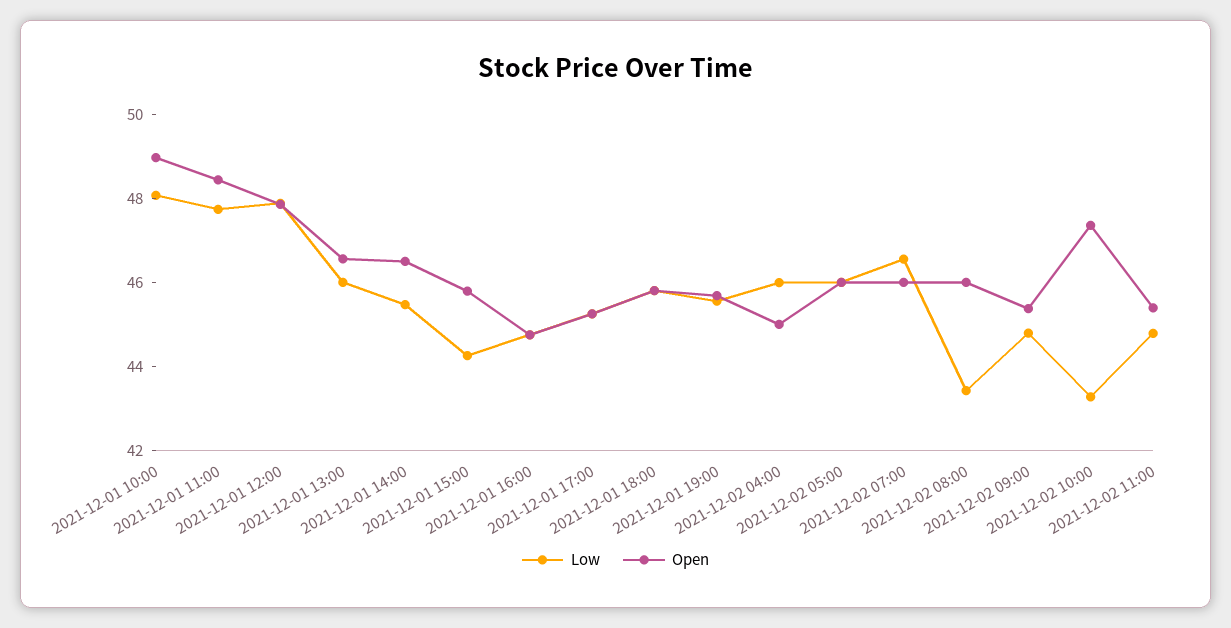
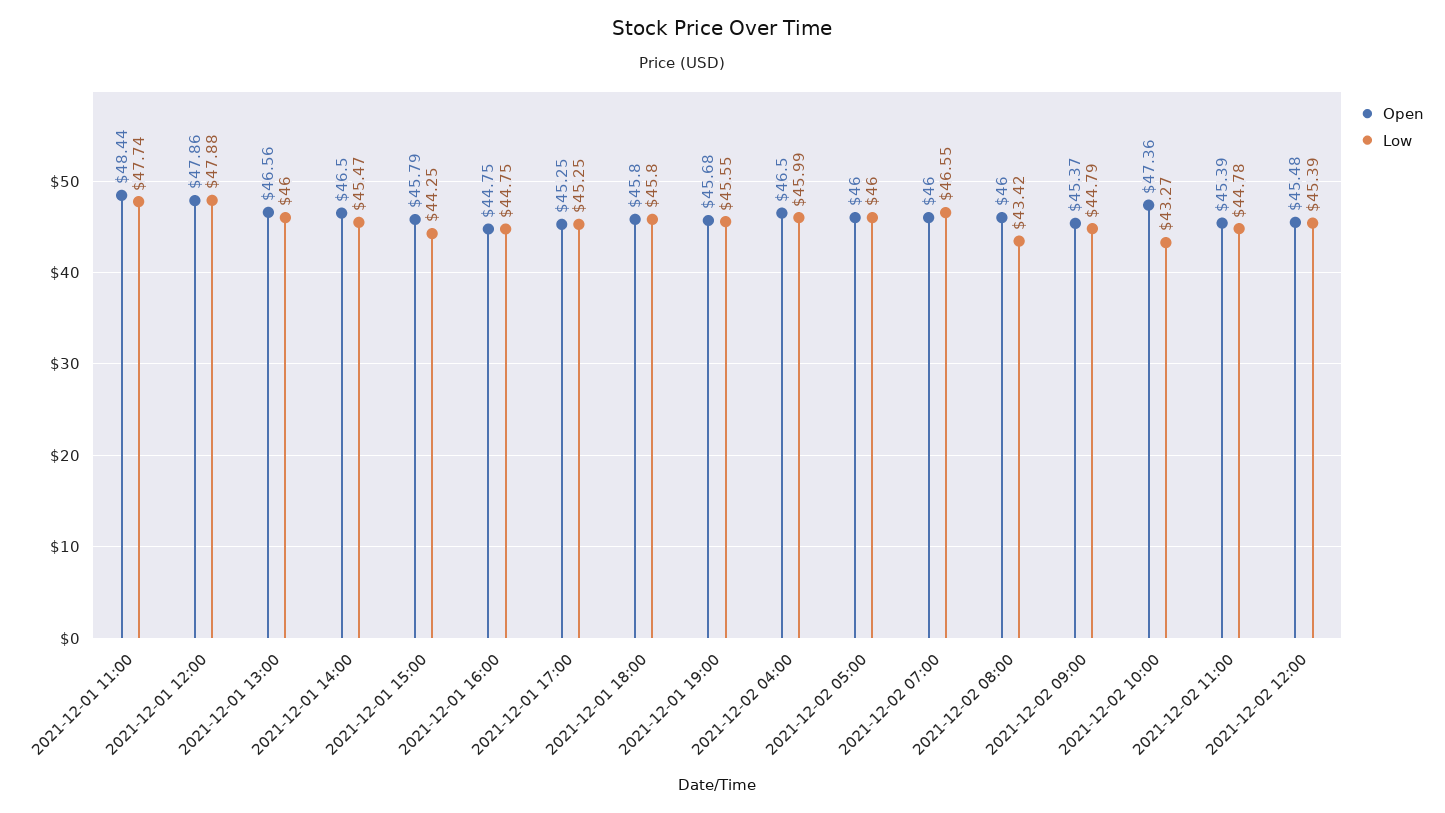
Low, 2021-12-01 10:00: 48 -> none
Open, 2021-12-01 10:00: 49 -> none
Open, 2021-12-02 04:00: 45 -> 46.5
Open, 2021-12-02 12:00: none -> 45.48
Low, 2021-12-02 12:00: none -> 45.39

